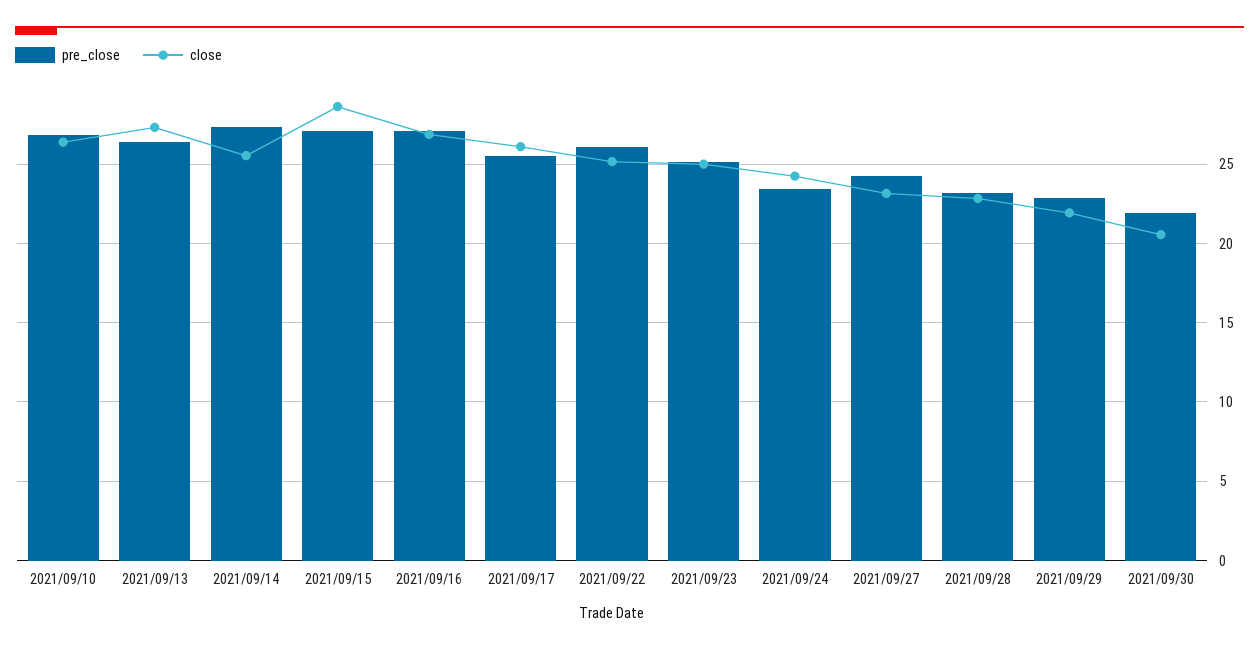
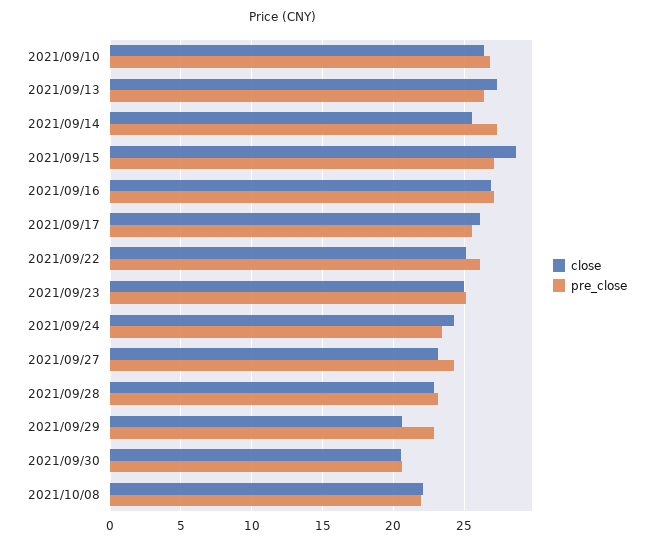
close, 2021/09/29: 22 -> 20.5
pre_close, 2021/09/30: 22 -> 20.5
close, 2021/10/08: none -> 22
pre_close, 2021/10/08: none -> 22

